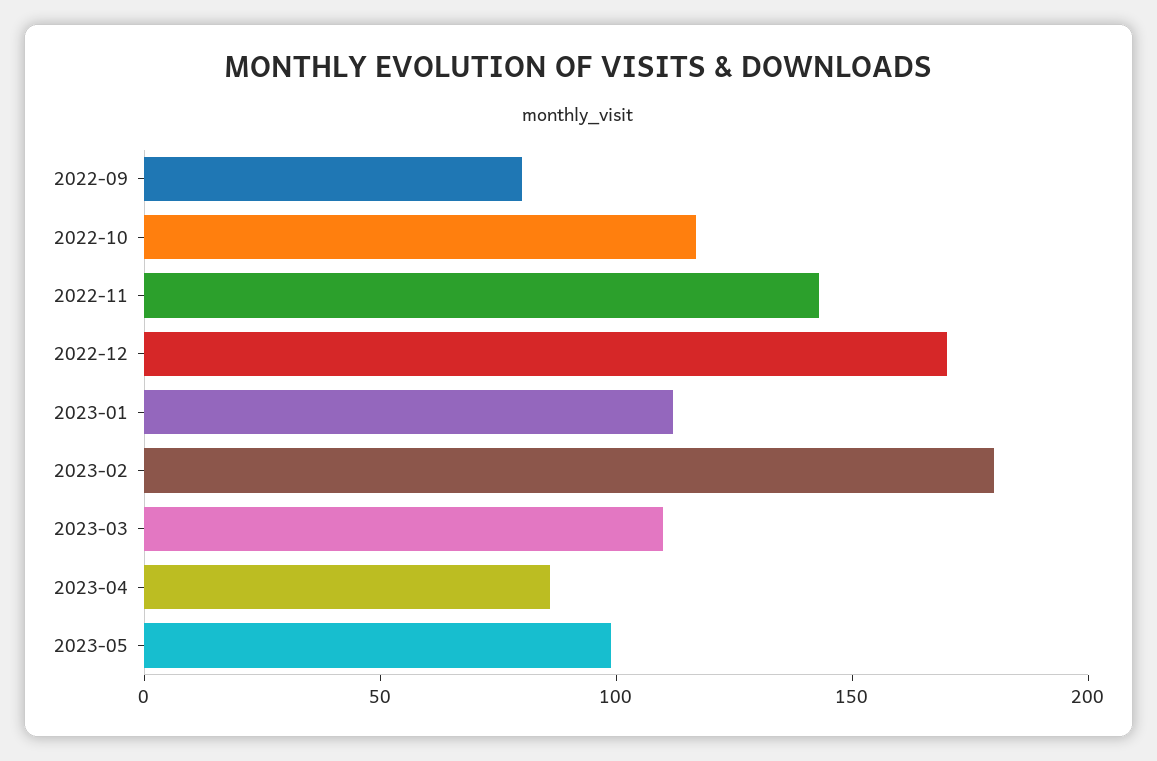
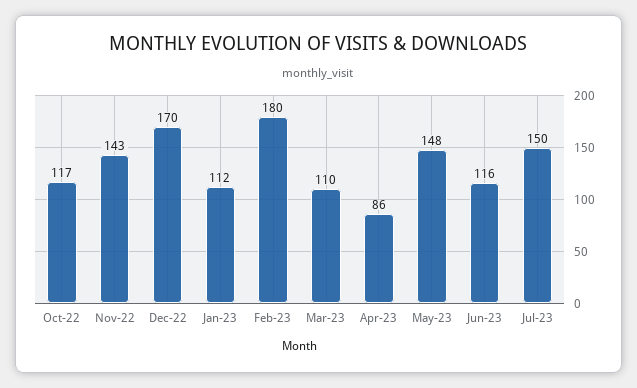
2022-09: 80 -> none
2023-05: 100 -> 148
Jun-23: none -> 116
Jul-23: none -> 150

